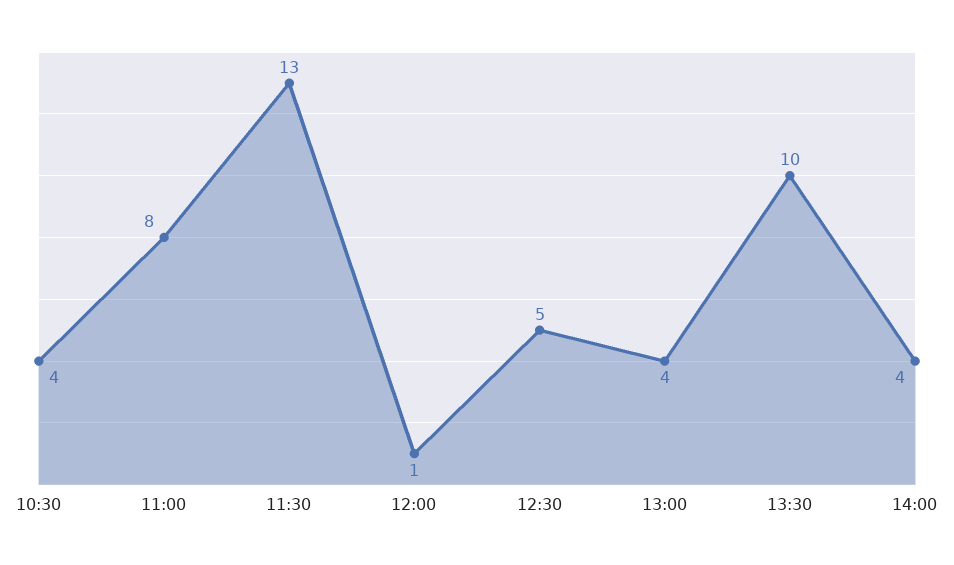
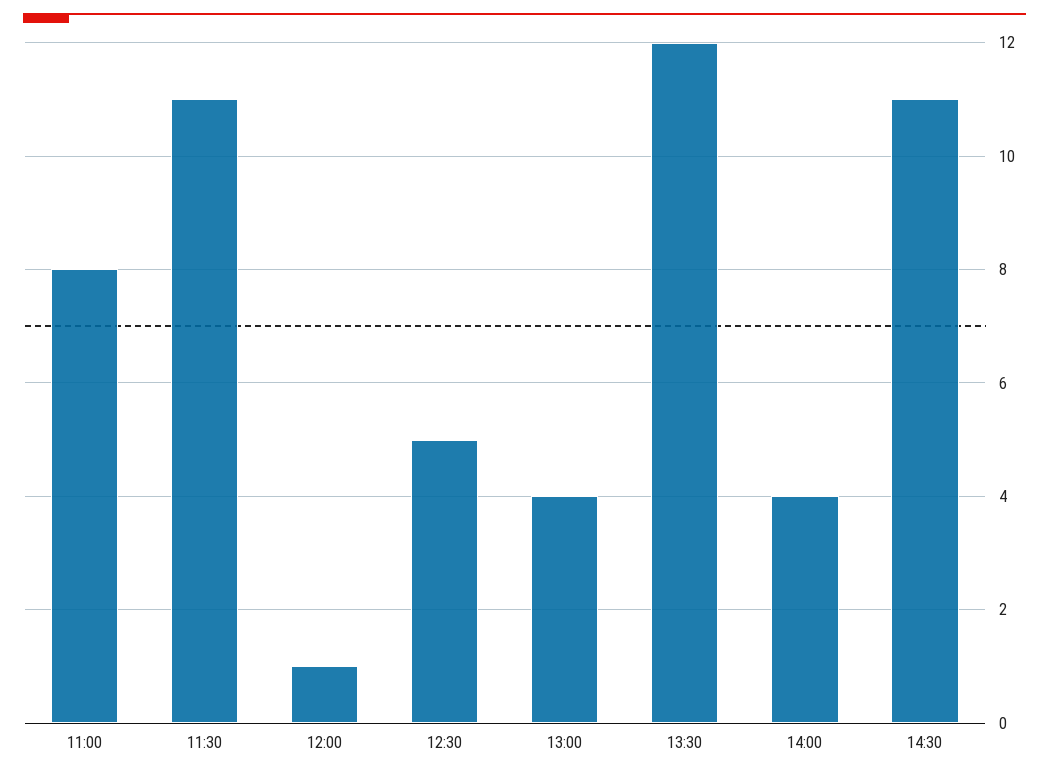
10:30: 4 -> none
11:30: 13 -> 11
13:30: 10 -> 12
14:30: none -> 11

